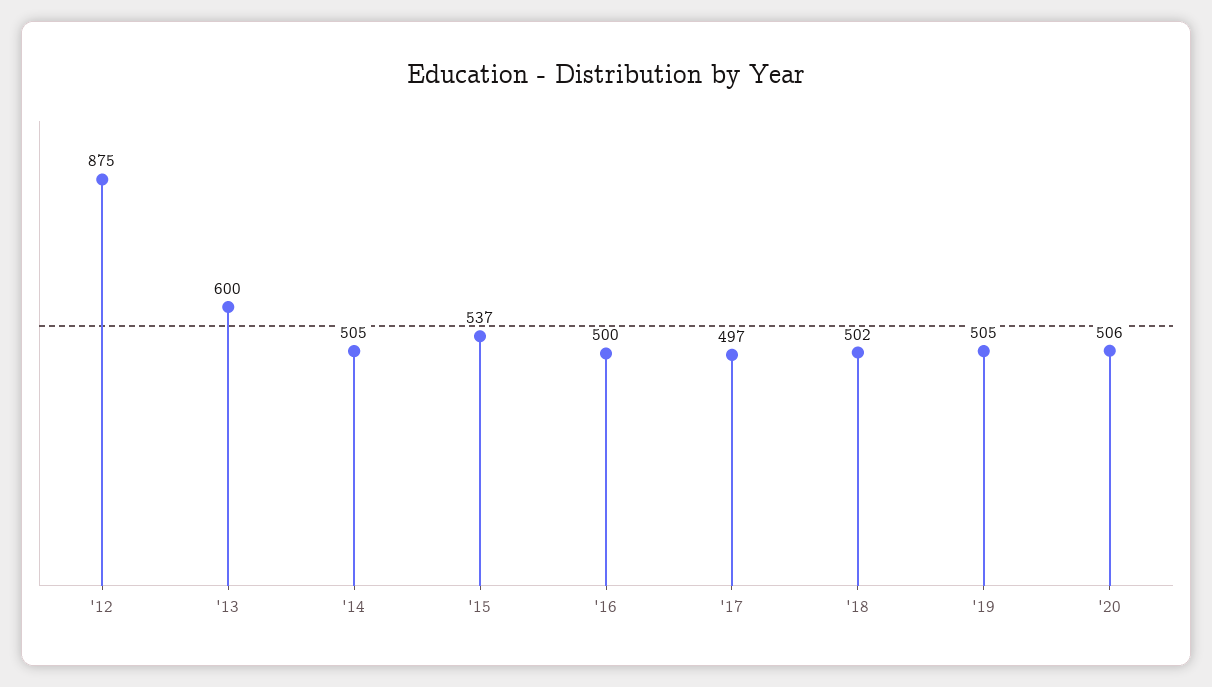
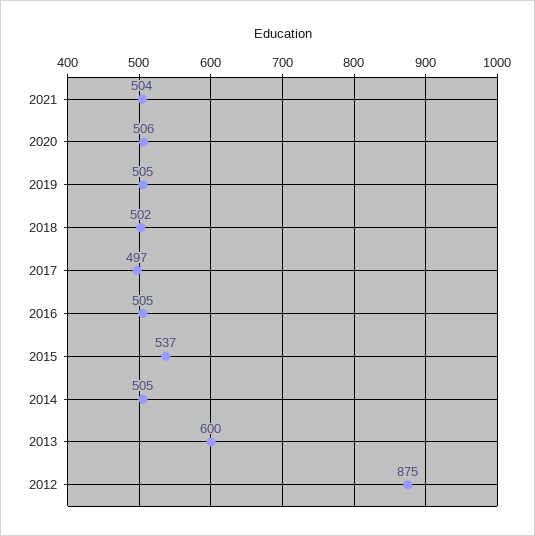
'16: 500 -> 505
2021: none -> 504

